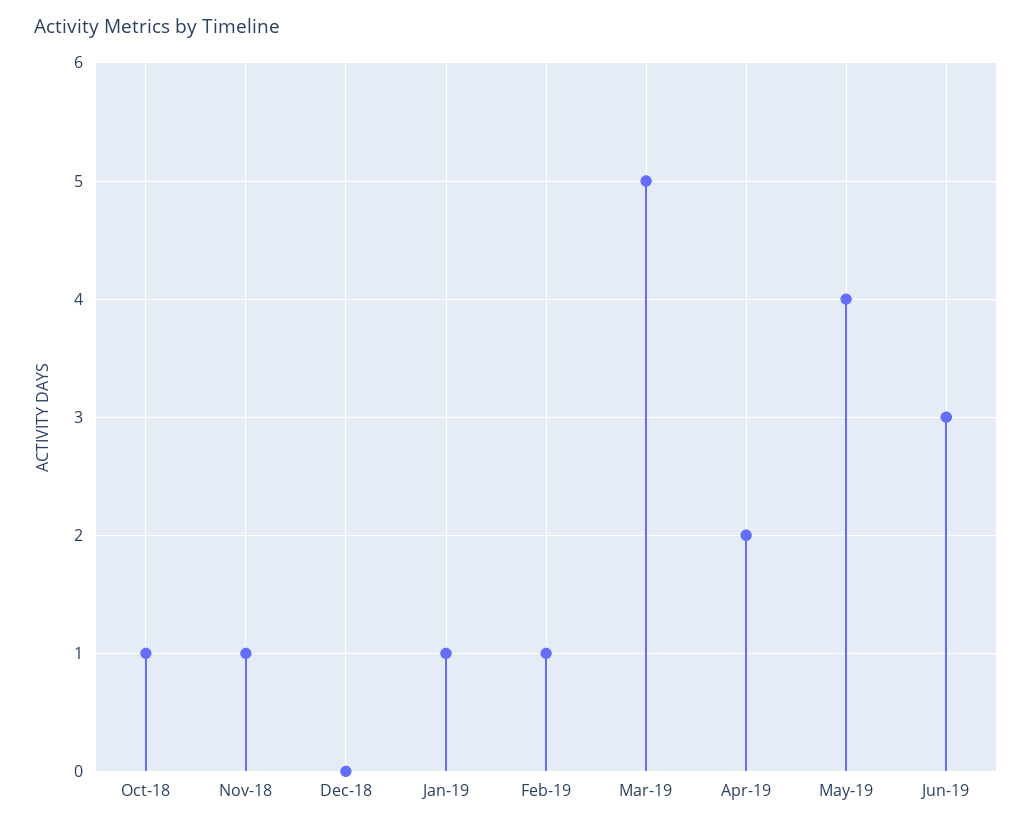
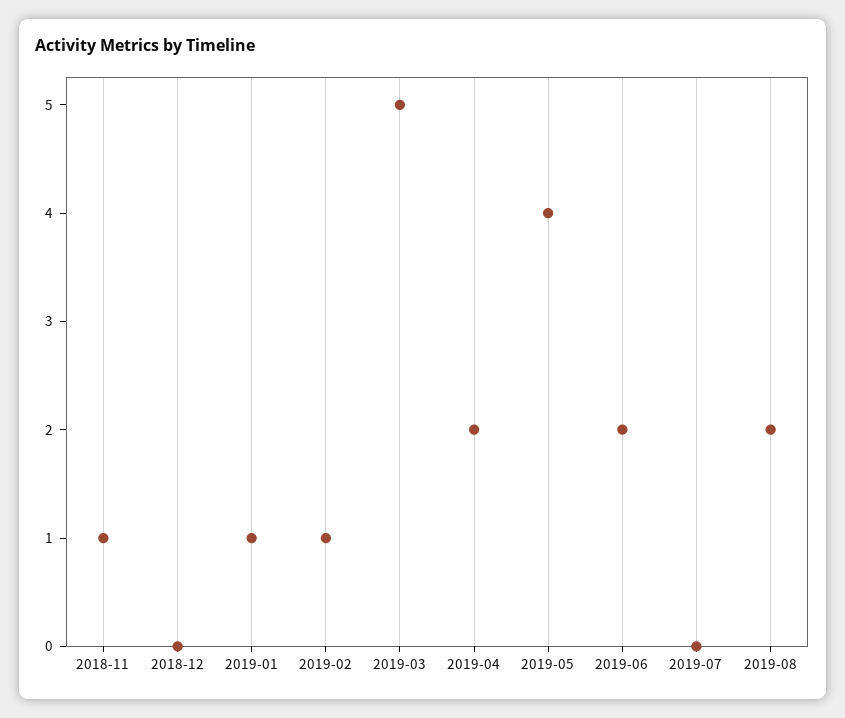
Oct-18: 1 -> none
Jun-19: 3 -> 2
2019-07: none -> 0
2019-08: none -> 2

